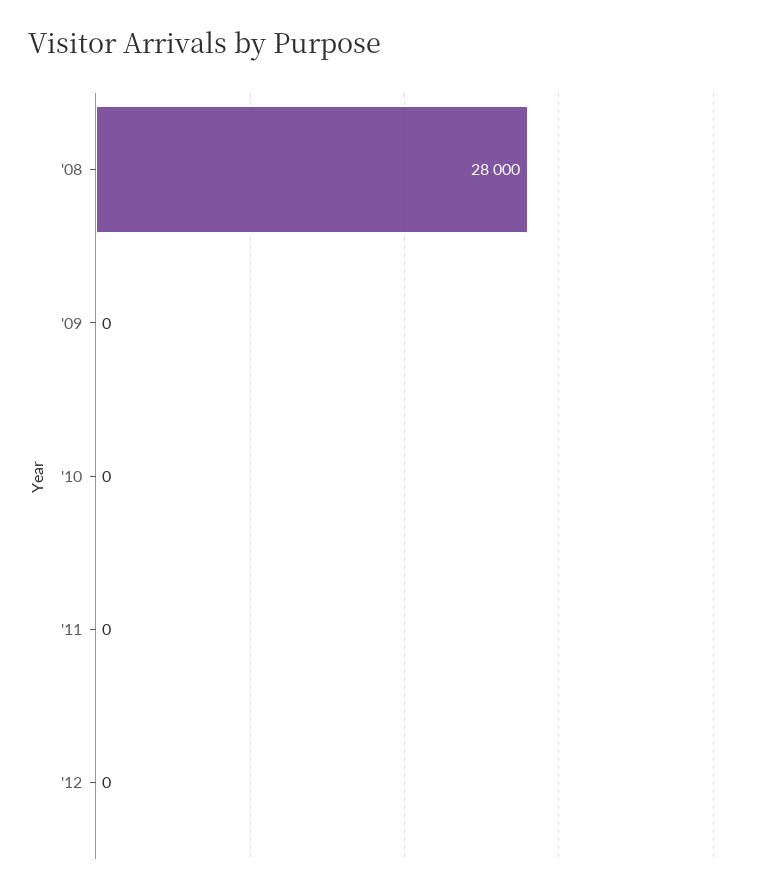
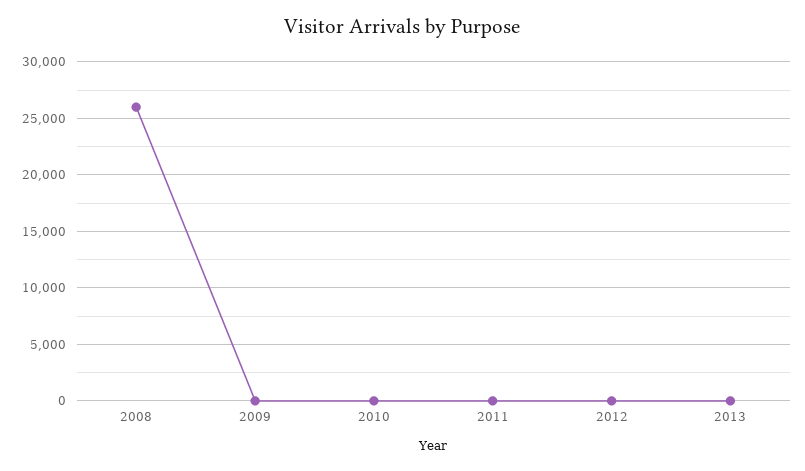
'08: 28000 -> 26000
2013: none -> 0

